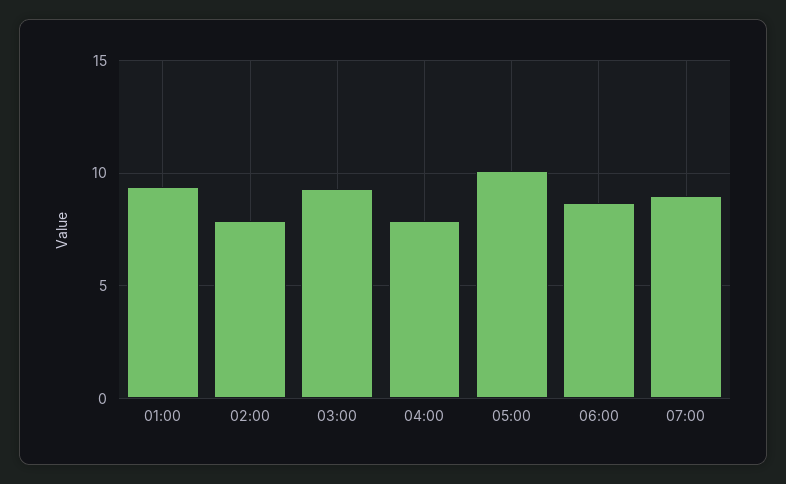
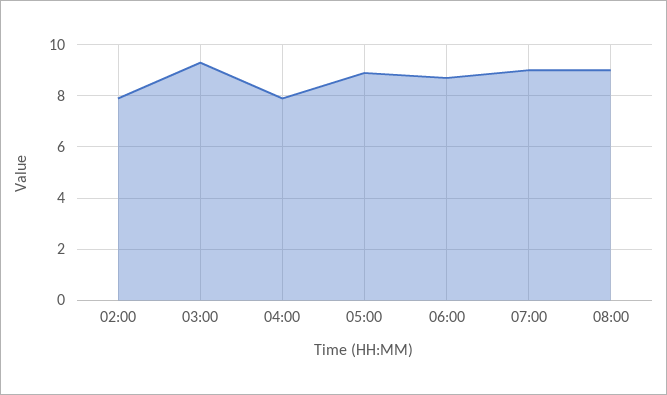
01:00: 9.5 -> none
05:00: 10 -> 9
08:00: none -> 9

